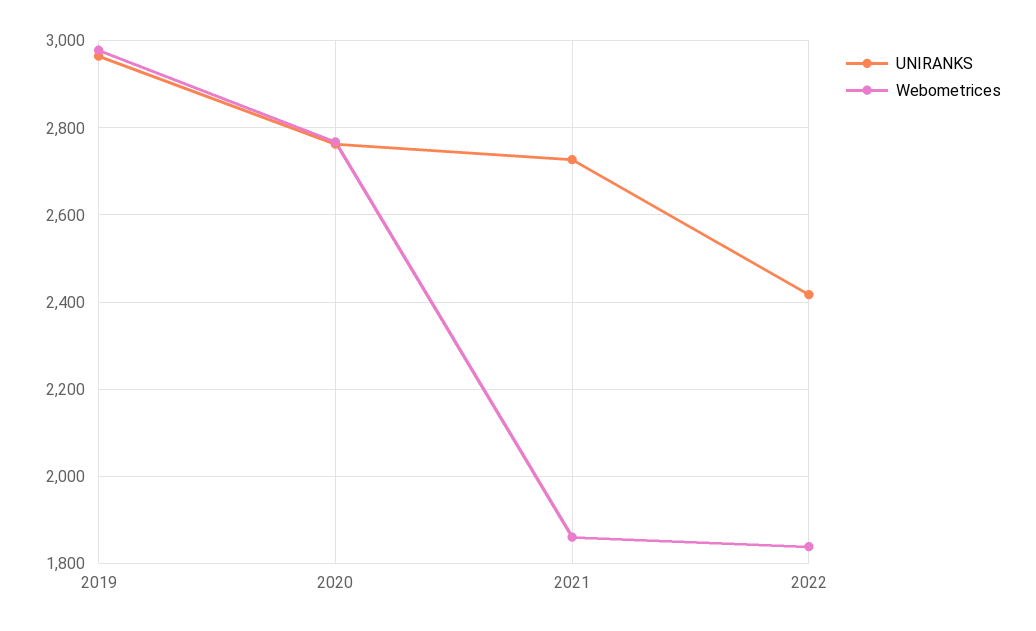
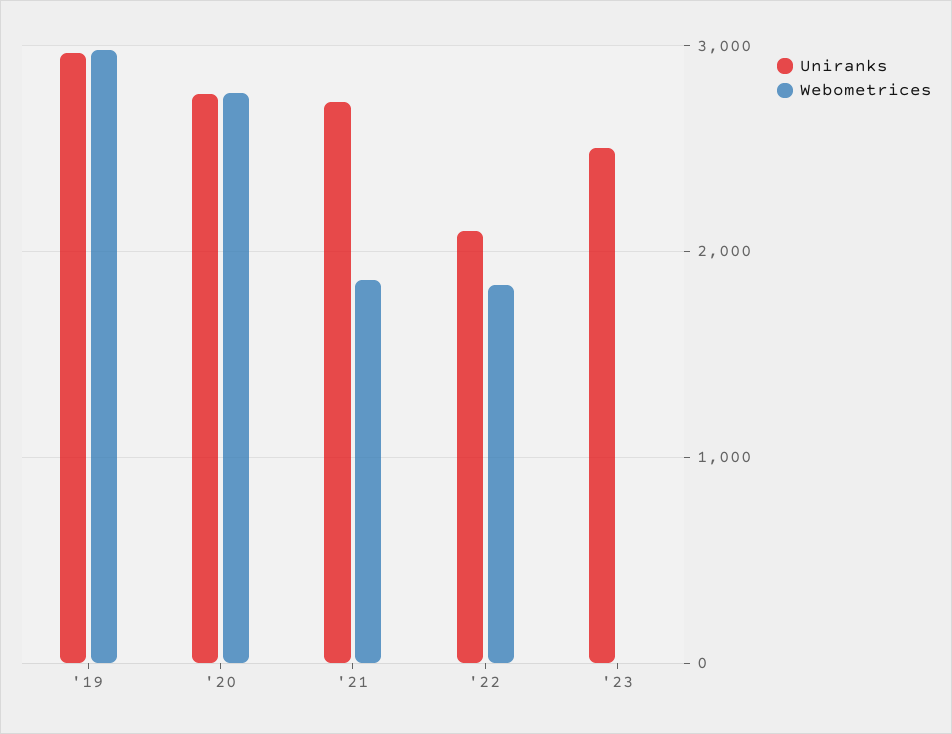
UNIRANKS, 2022: 2420 -> 2100
UNIRANKS, '23: none -> 2500
Webometrices, '23: none -> 0

